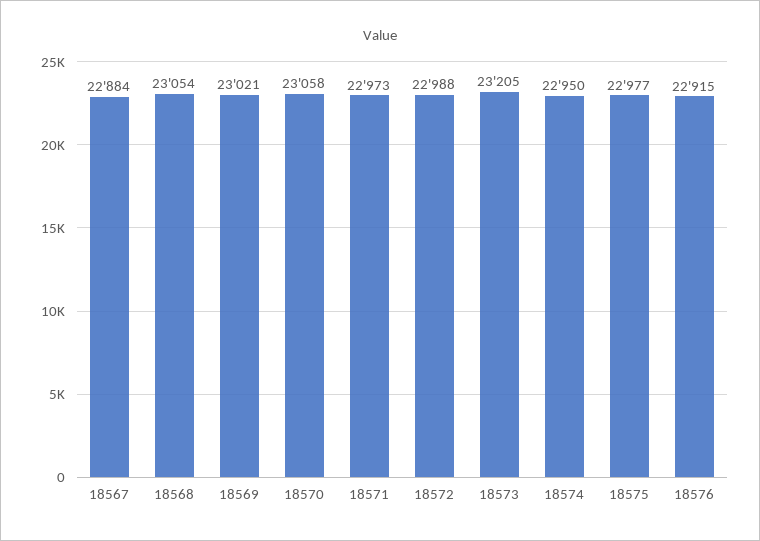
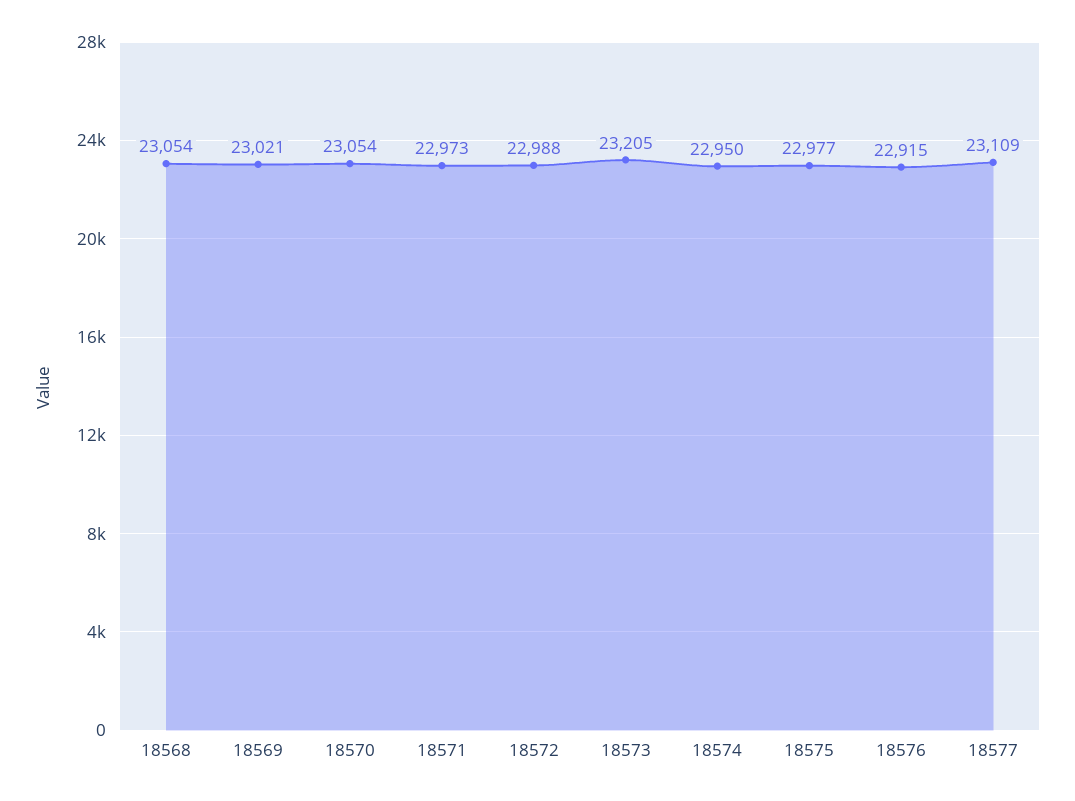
18567: 22884 -> none
18570: 23058 -> 23054
18577: none -> 23109

